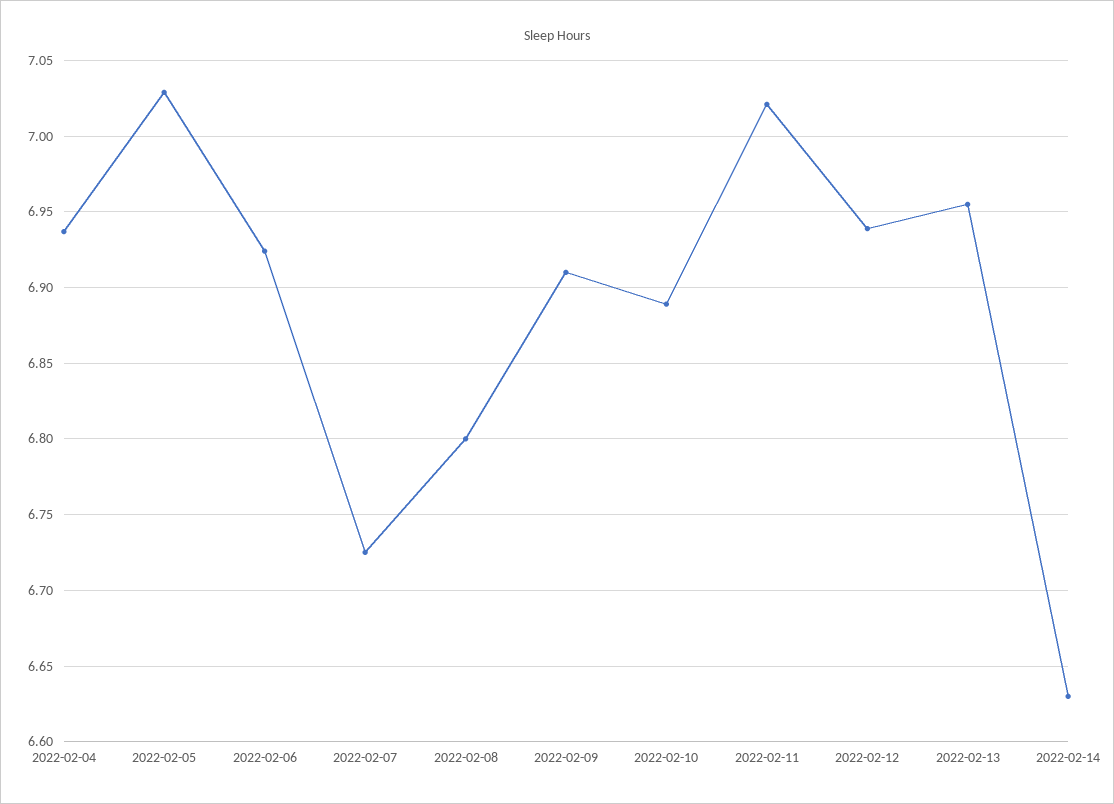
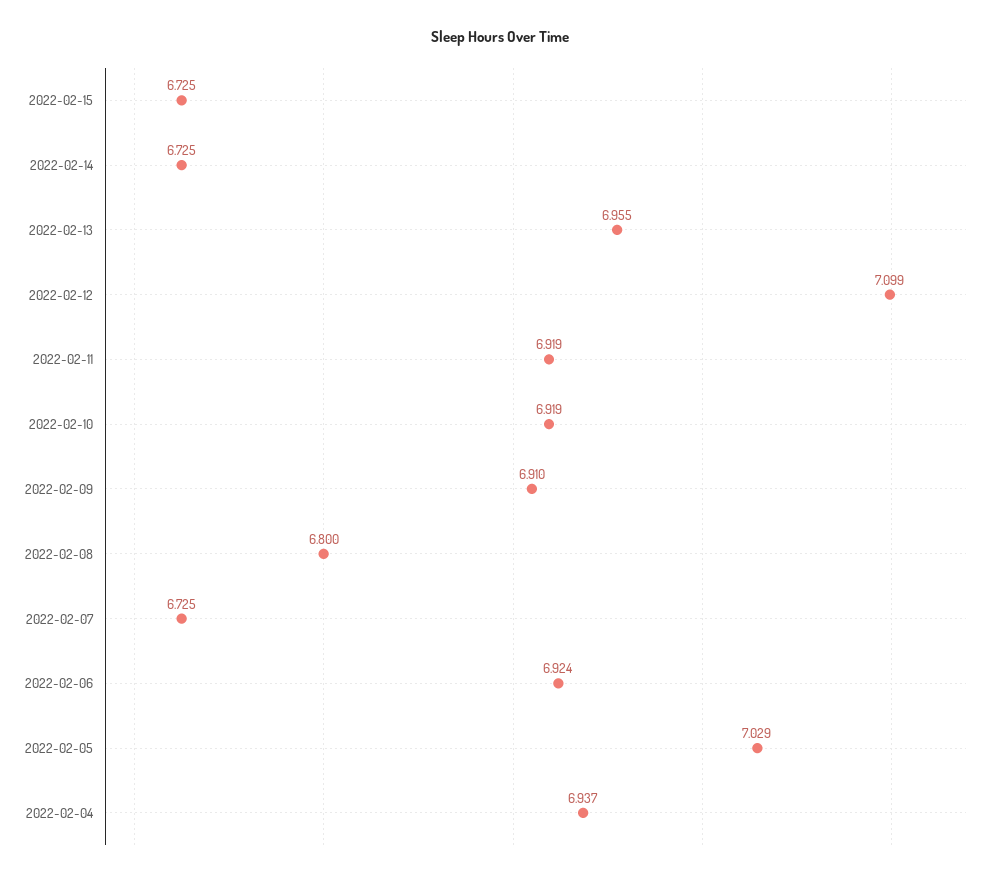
2022-02-10: 6.89 -> 6.919
2022-02-11: 7.02 -> 6.919
2022-02-12: 6.94 -> 7.099
2022-02-14: 6.63 -> 6.725
2022-02-15: none -> 6.725

